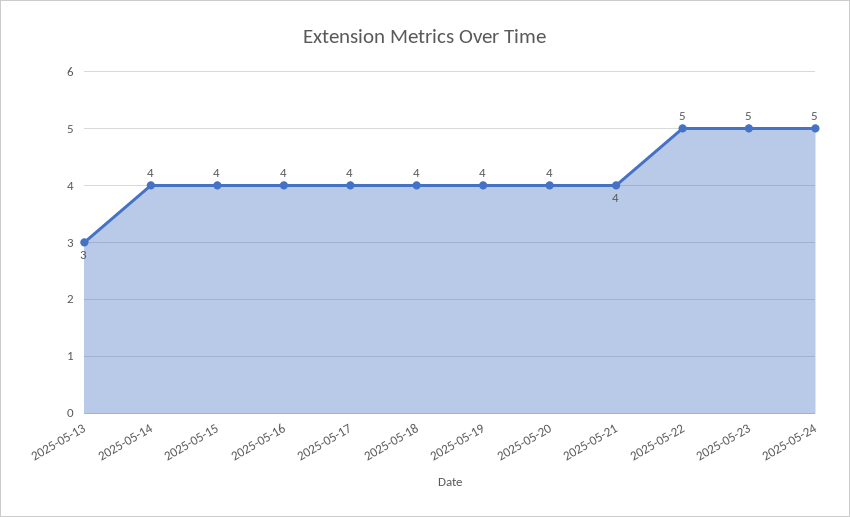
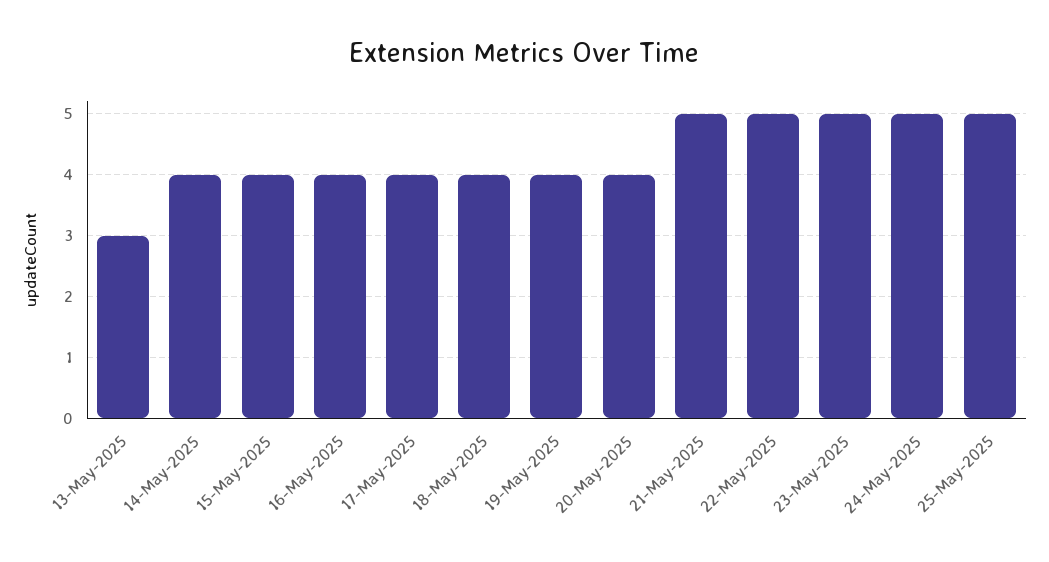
2025-05-21: 4 -> 5
25-May-2025: none -> 5

